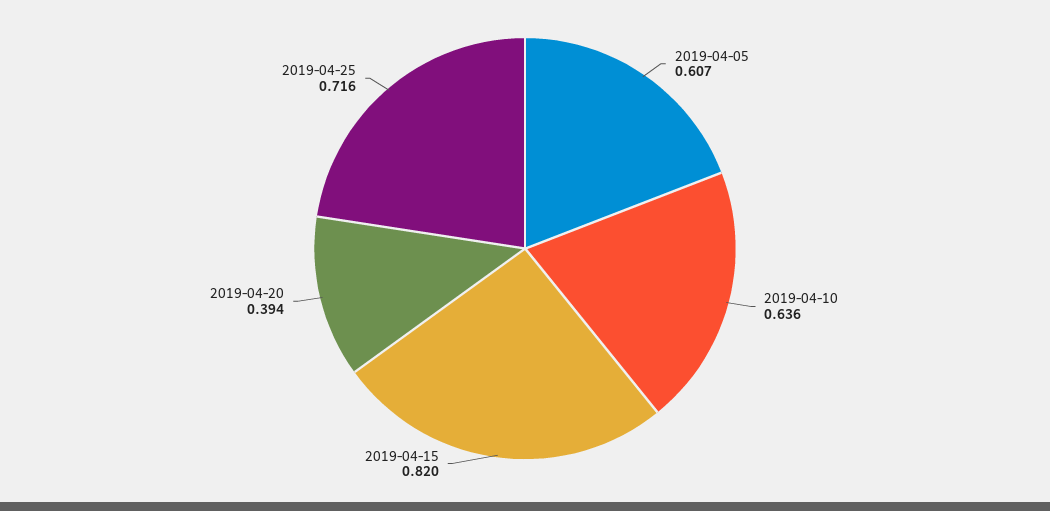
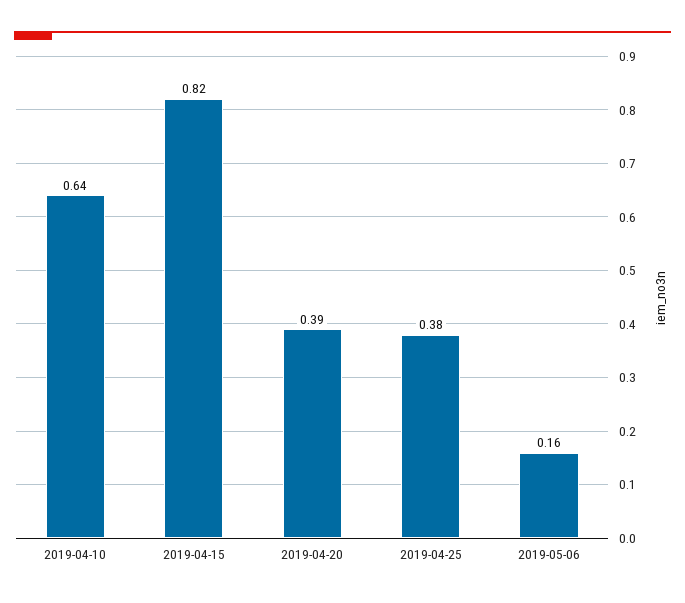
2019-04-05: 0.607 -> none
2019-04-25: 0.716 -> 0.38
2019-05-06: none -> 0.16

